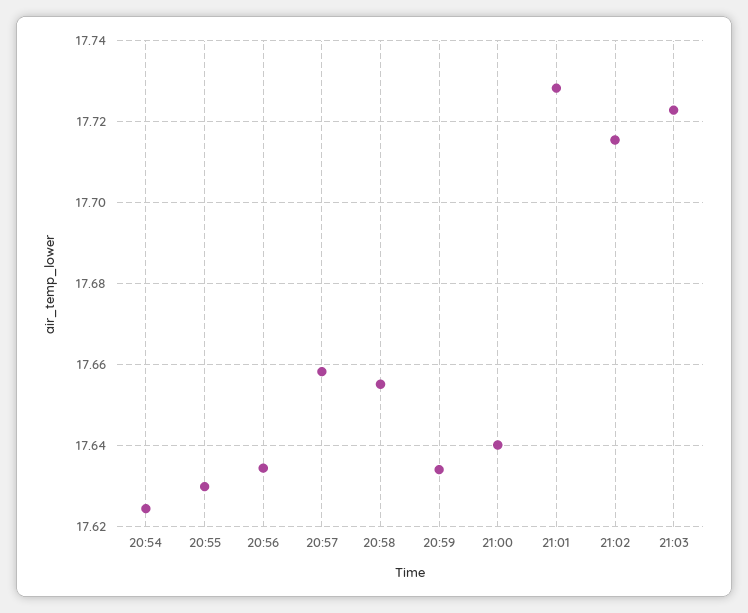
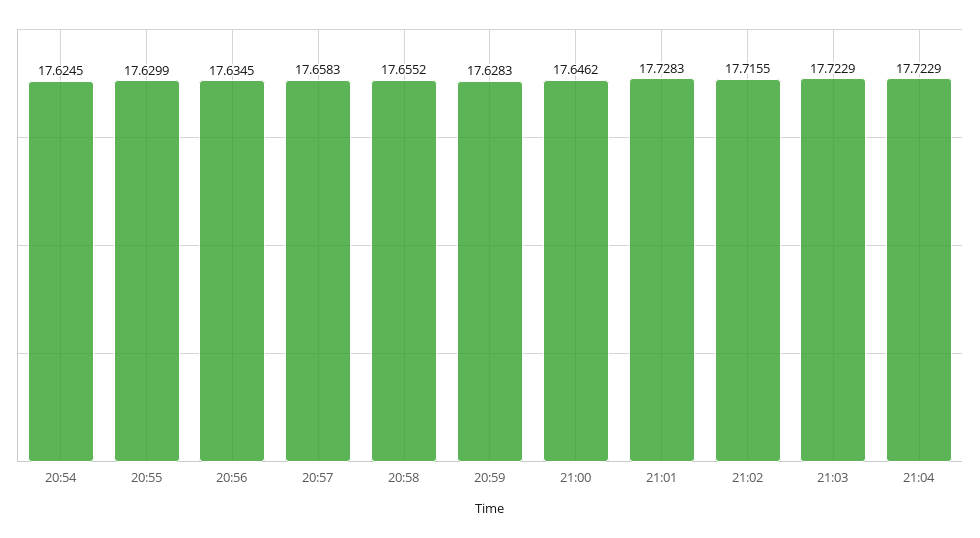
20:59: 17.634 -> 17.6283
21:00: 17.64 -> 17.6462
21:04: none -> 17.7229

